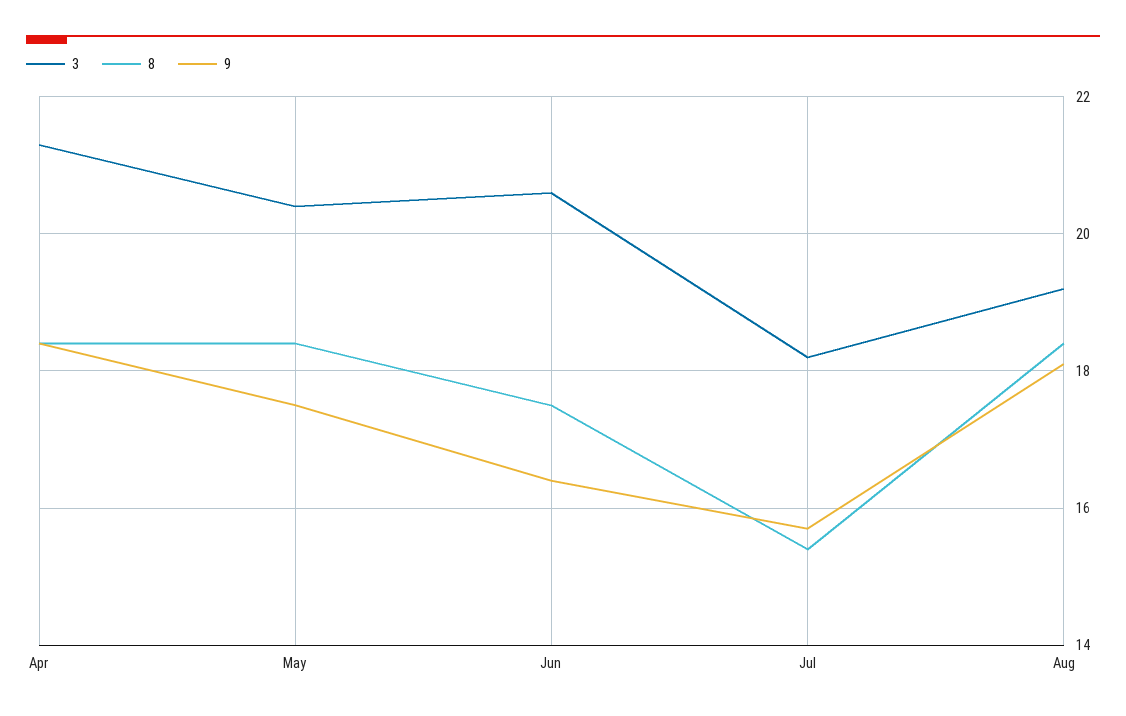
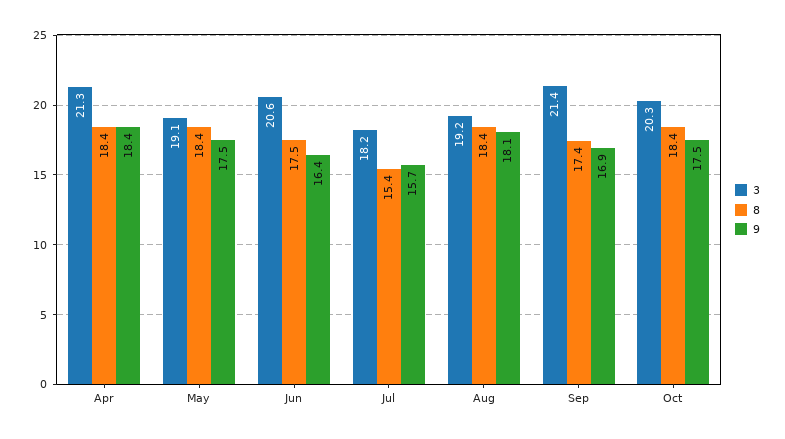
3, May: 20.5 -> 19.1
3, Sep: none -> 21.4
8, Sep: none -> 17.4
9, Sep: none -> 16.9
3, Oct: none -> 20.3
8, Oct: none -> 18.4
9, Oct: none -> 17.5

